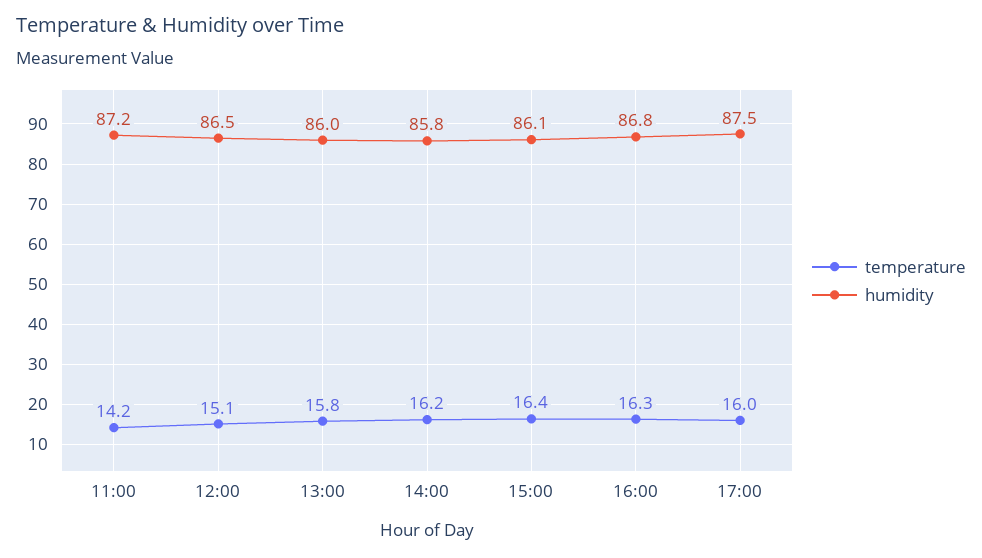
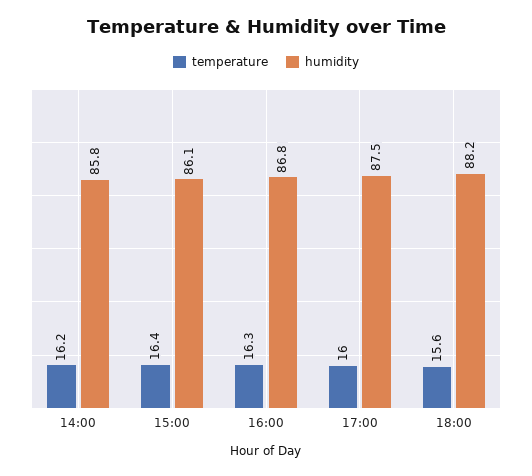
temperature, 11:00: 14.2 -> none
humidity, 11:00: 87.2 -> none
temperature, 12:00: 15.1 -> none
humidity, 12:00: 86.5 -> none
temperature, 13:00: 15.8 -> none
humidity, 13:00: 86 -> none
temperature, 18:00: none -> 15.6
humidity, 18:00: none -> 88.2

